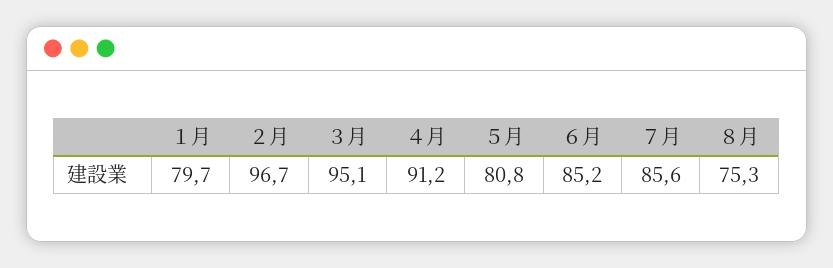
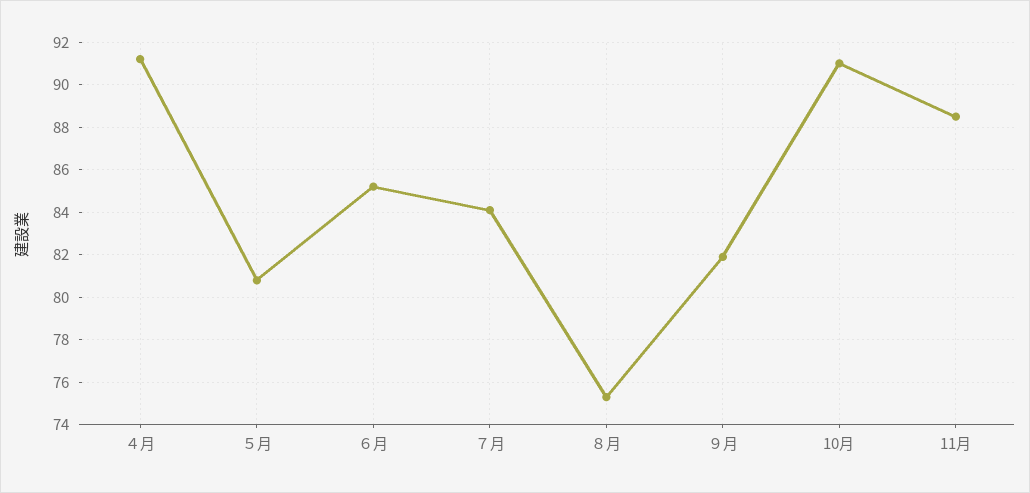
１月: 79.7 -> none
２月: 96.7 -> none
３月: 95.1 -> none
７月: 85.6 -> 84
９月: none -> 82
10月: none -> 91
11月: none -> 88.5

